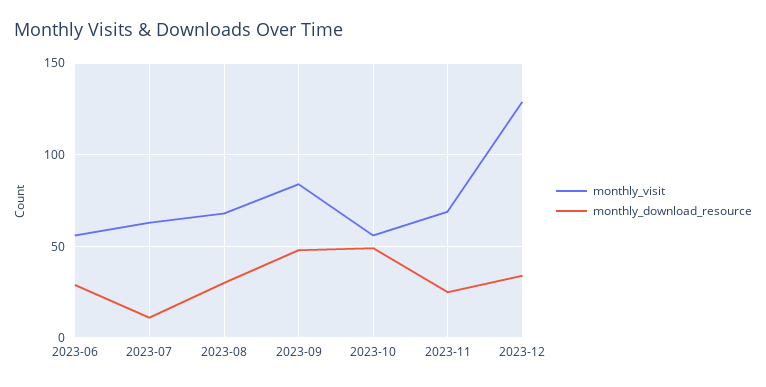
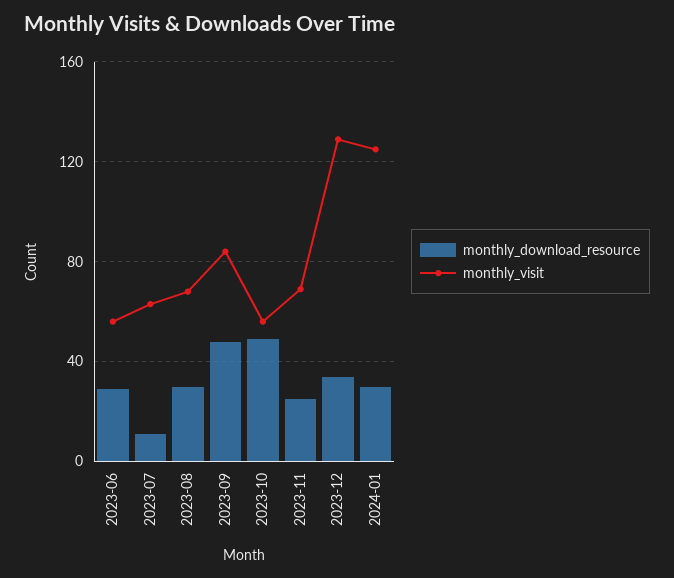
monthly_download_resource, 2024-01: none -> 30
monthly_visit, 2024-01: none -> 125

